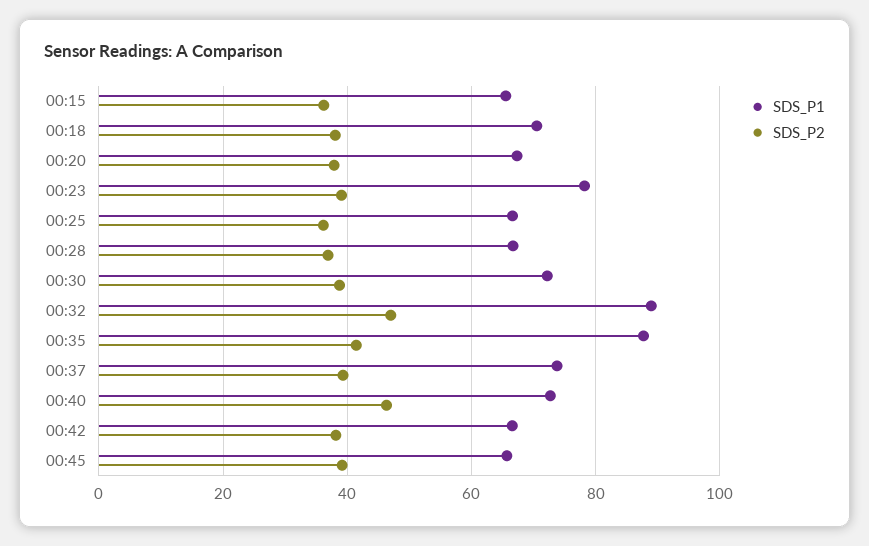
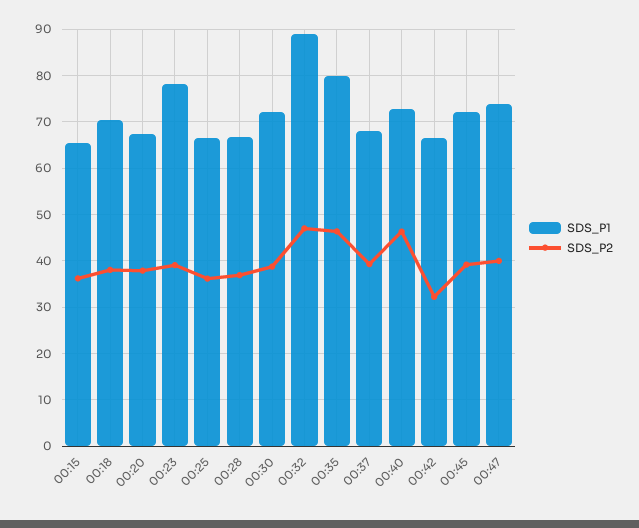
SDS_P1, 00:35: 88 -> 80
SDS_P2, 00:35: 42 -> 46
SDS_P1, 00:37: 74 -> 68
SDS_P2, 00:42: 38 -> 32
SDS_P1, 00:45: 66 -> 72
SDS_P1, 00:47: none -> 74
SDS_P2, 00:47: none -> 40

